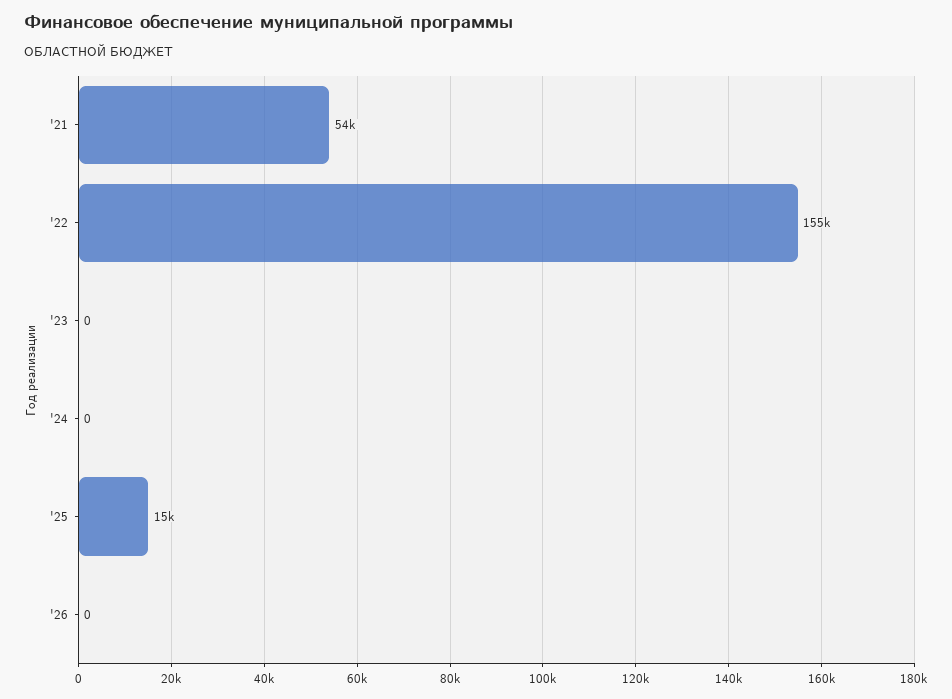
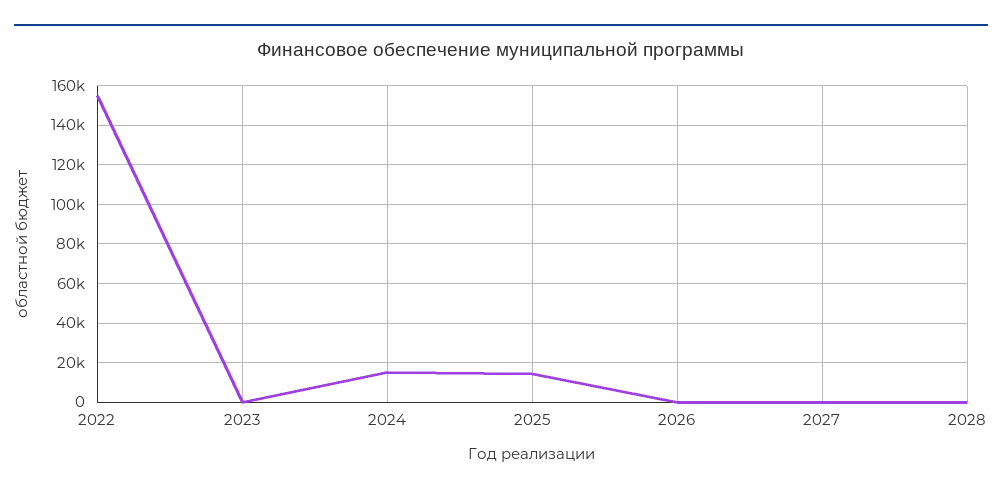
'21: 54000 -> none
'24: 0 -> 15000
2027: none -> 0
2028: none -> 0

